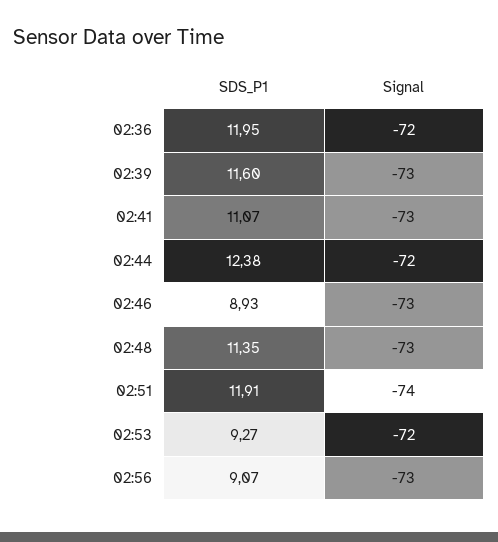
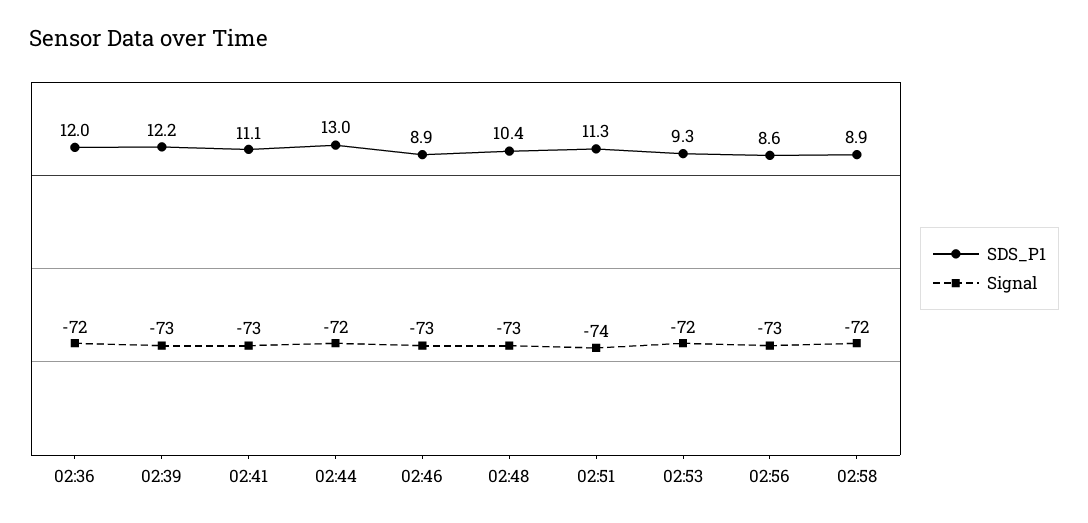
SDS_P1, 02:39: 11.6 -> 12.2
SDS_P1, 02:44: 12.38 -> 13
SDS_P1, 02:48: 11.35 -> 10.4
SDS_P1, 02:51: 11.91 -> 11.3
SDS_P1, 02:56: 9.07 -> 8.6
SDS_P1, 02:58: none -> 8.9
Signal, 02:58: none -> -72

